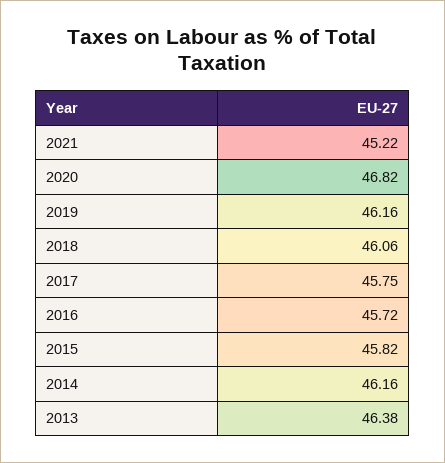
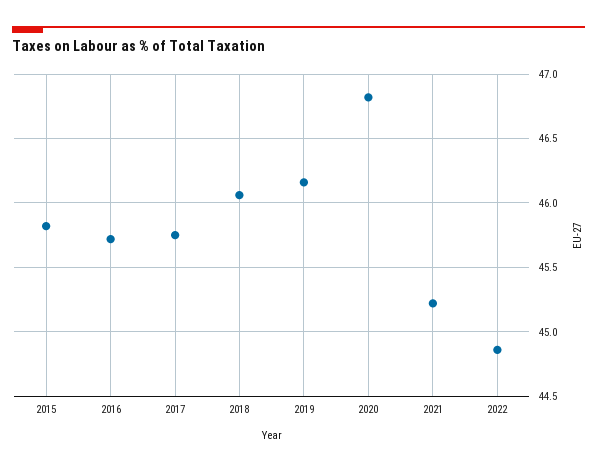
2014: 46.16 -> none
2013: 46.38 -> none
2022: none -> 44.85

